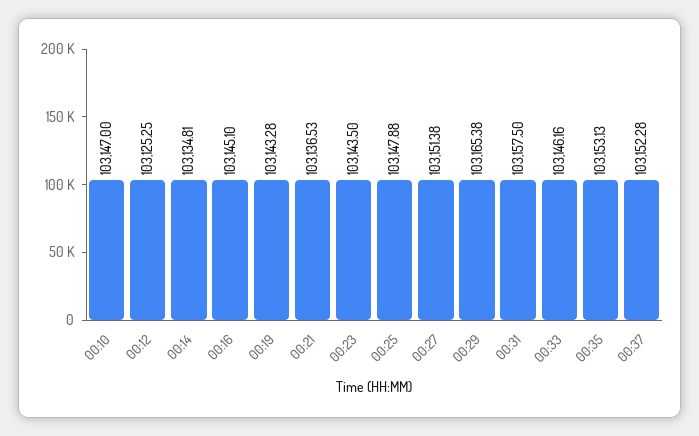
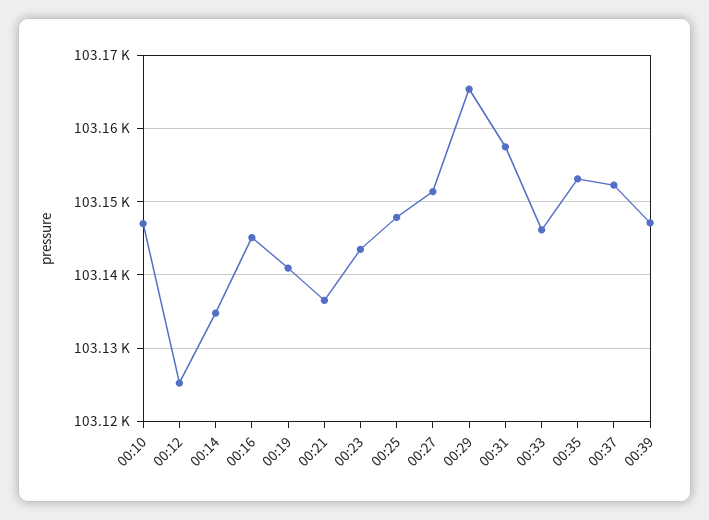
00:19: 103143.28 -> 103141
00:39: none -> 103147

